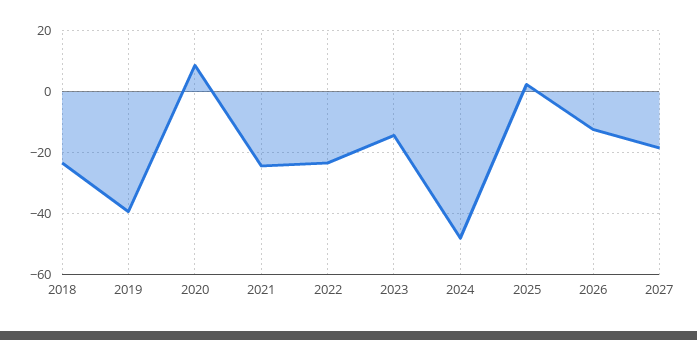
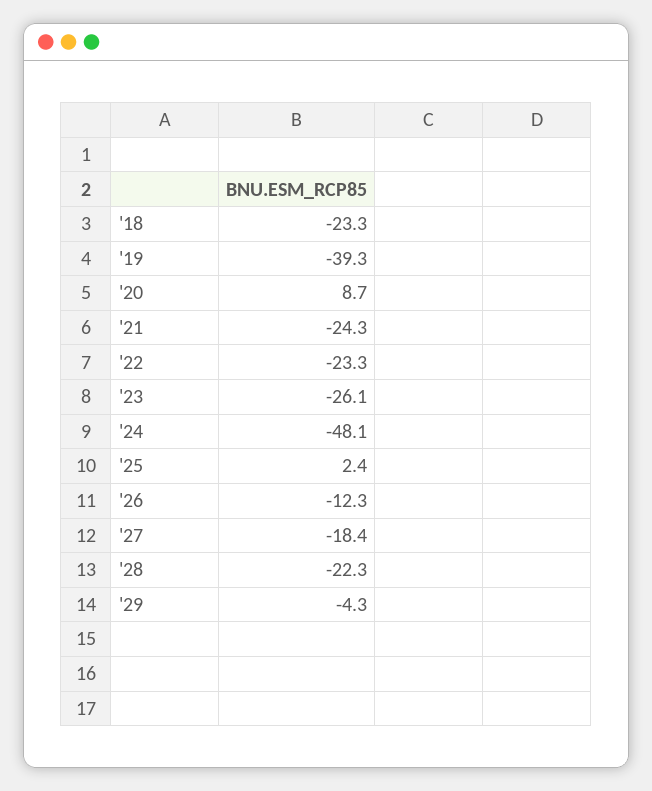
2023: -14 -> -26.1
'28: none -> -22.3
'29: none -> -4.3

